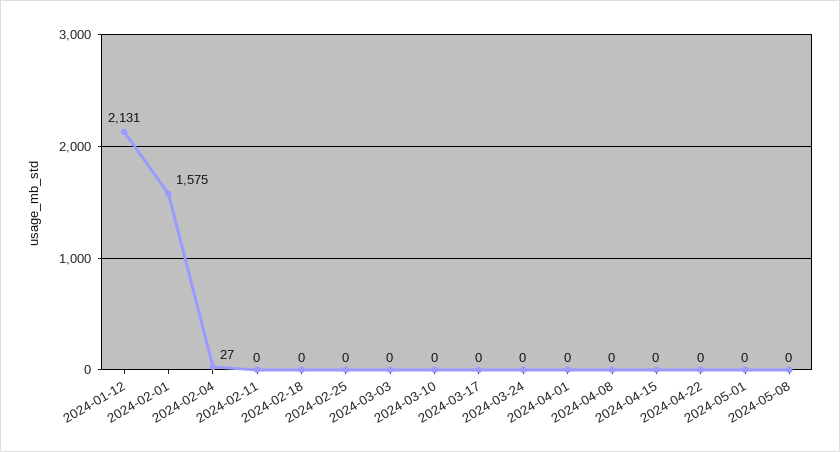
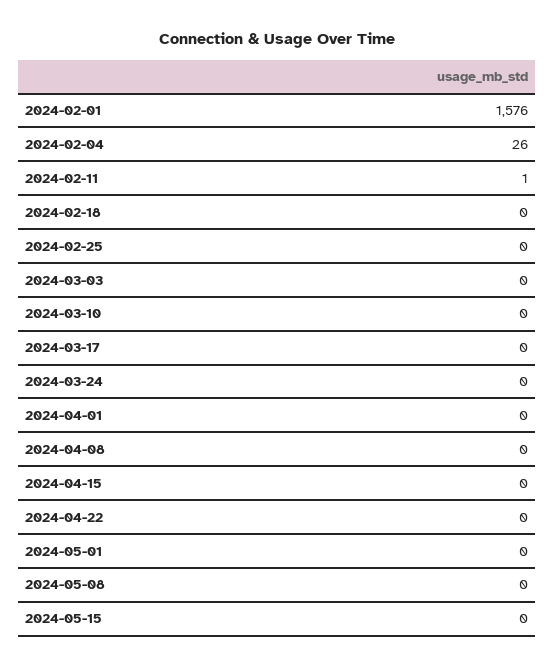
2024-01-12: 2131 -> none
2024-02-01: 1575 -> 1576
2024-02-04: 27 -> 26
2024-02-11: 0 -> 1
2024-05-15: none -> 0

